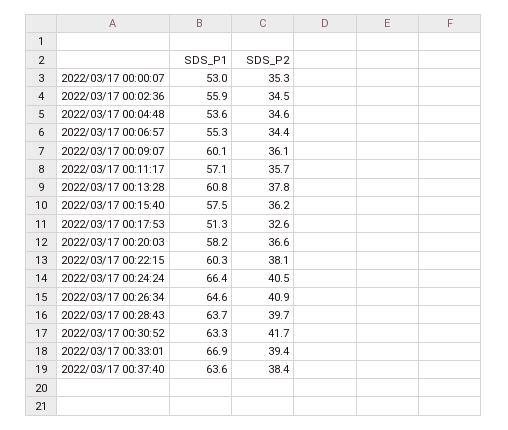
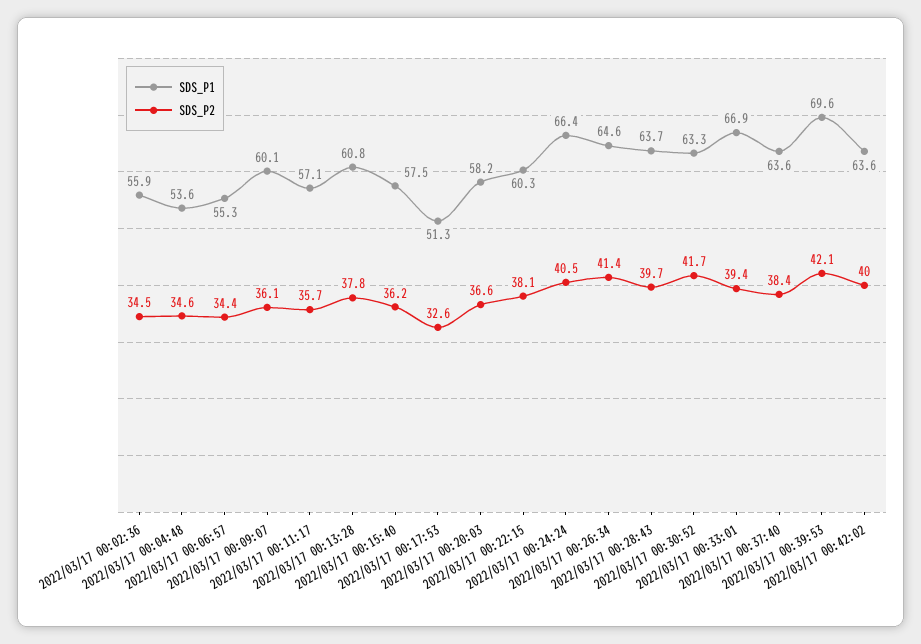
SDS_P1, 2022/03/17 00:00:07: 53 -> none
SDS_P2, 2022/03/17 00:00:07: 35.3 -> none
SDS_P2, 2022/03/17 00:26:34: 40.9 -> 41.4
SDS_P1, 2022/03/17 00:39:53: none -> 69.6
SDS_P2, 2022/03/17 00:39:53: none -> 42.1
SDS_P1, 2022/03/17 00:42:02: none -> 63.6
SDS_P2, 2022/03/17 00:42:02: none -> 40

